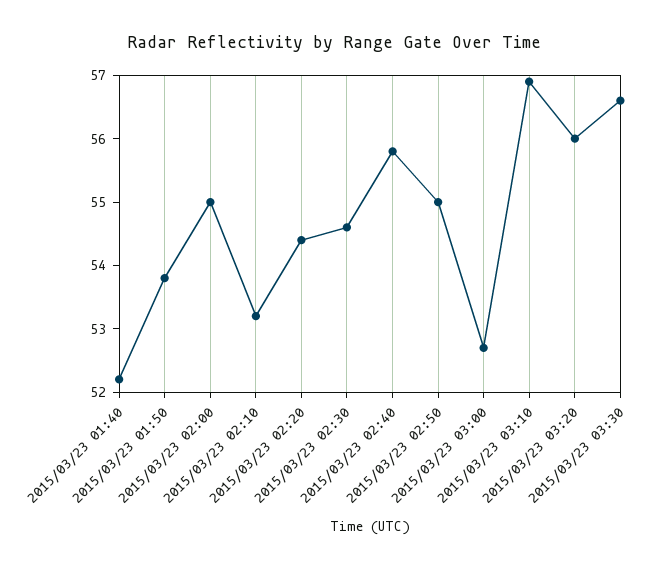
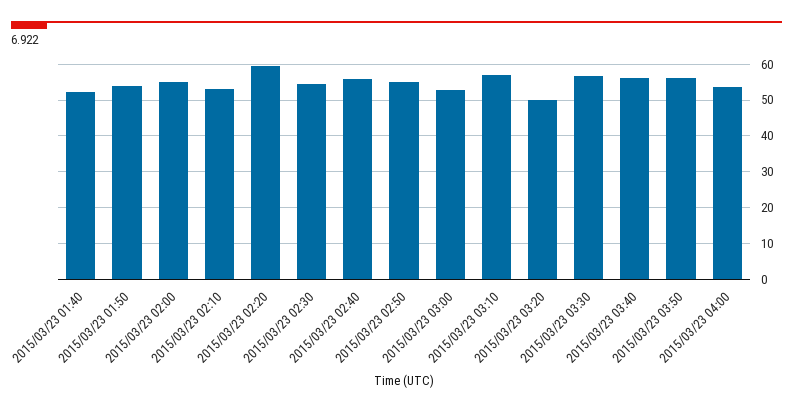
2015/03/23 02:20: 54.5 -> 60
2015/03/23 03:20: 56 -> 50
2015/03/23 03:40: none -> 56
2015/03/23 03:50: none -> 56
2015/03/23 04:00: none -> 54

